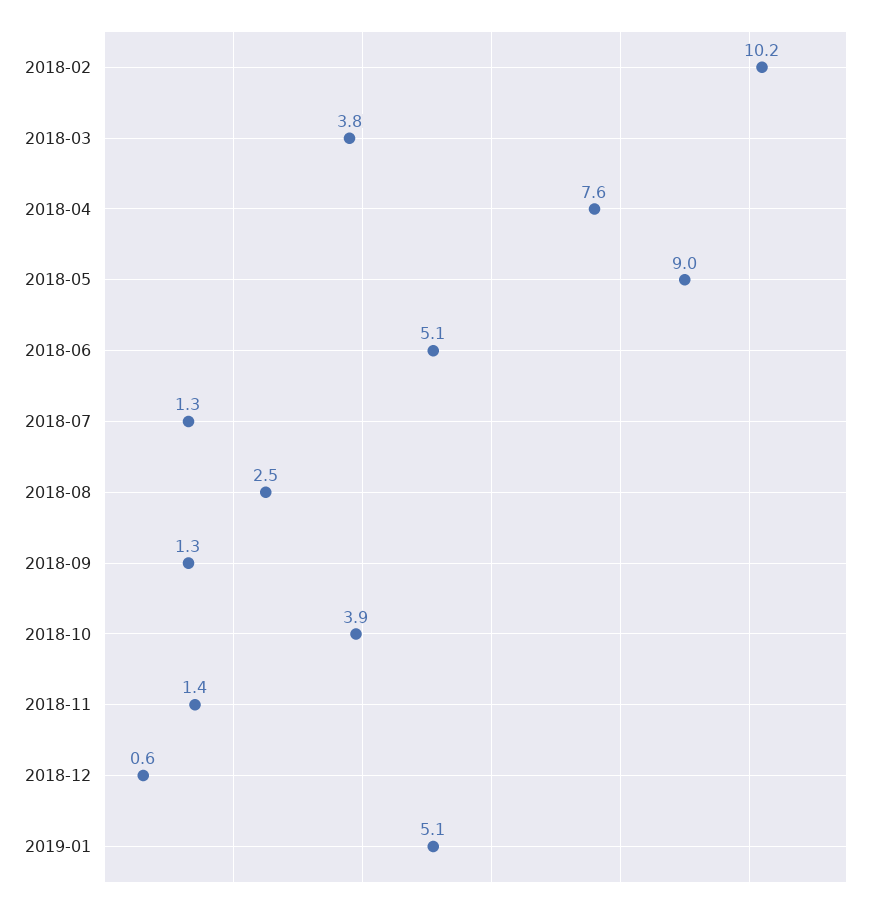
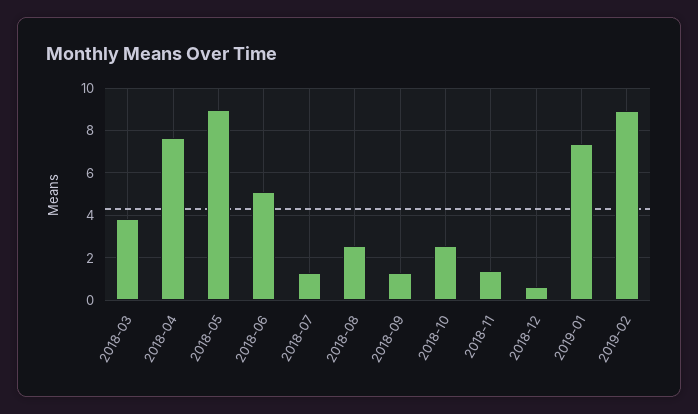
2018-02: 10.2 -> none
2018-10: 3.9 -> 2.5
2019-01: 5.1 -> 7.5
2019-02: none -> 9

